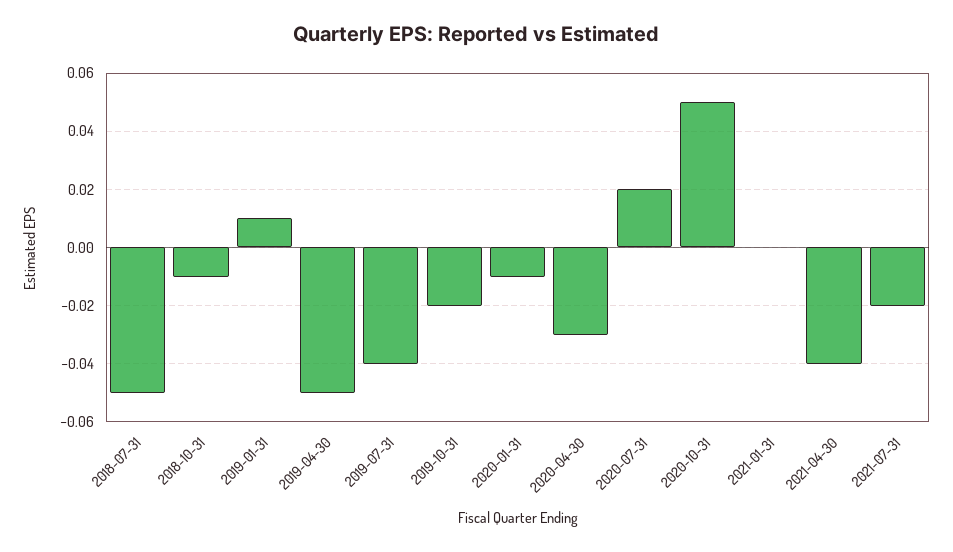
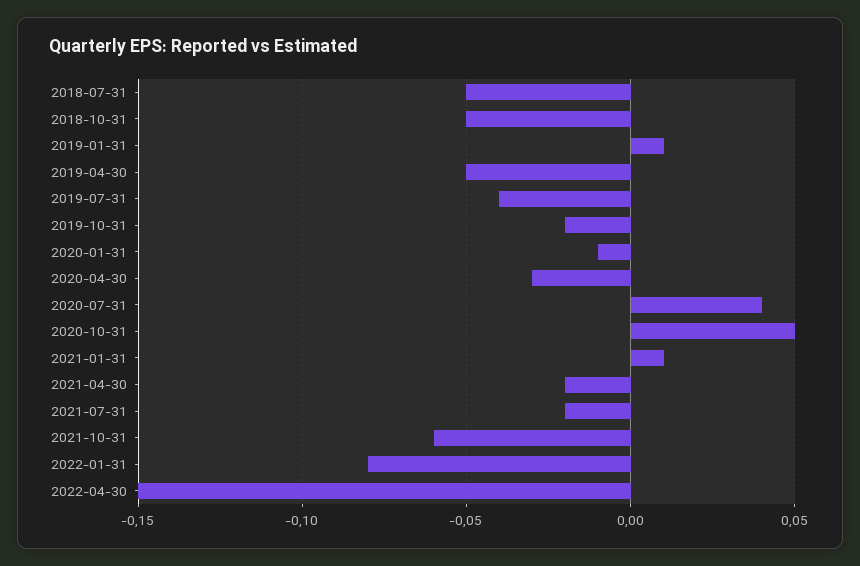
2018-10-31: -0.01 -> -0.05
2020-07-31: 0.02 -> 0.04
2021-01-31: 0 -> 0.01
2021-04-30: -0.04 -> -0.02
2021-10-31: none -> -0.06
2022-01-31: none -> -0.08
2022-04-30: none -> -0.15

